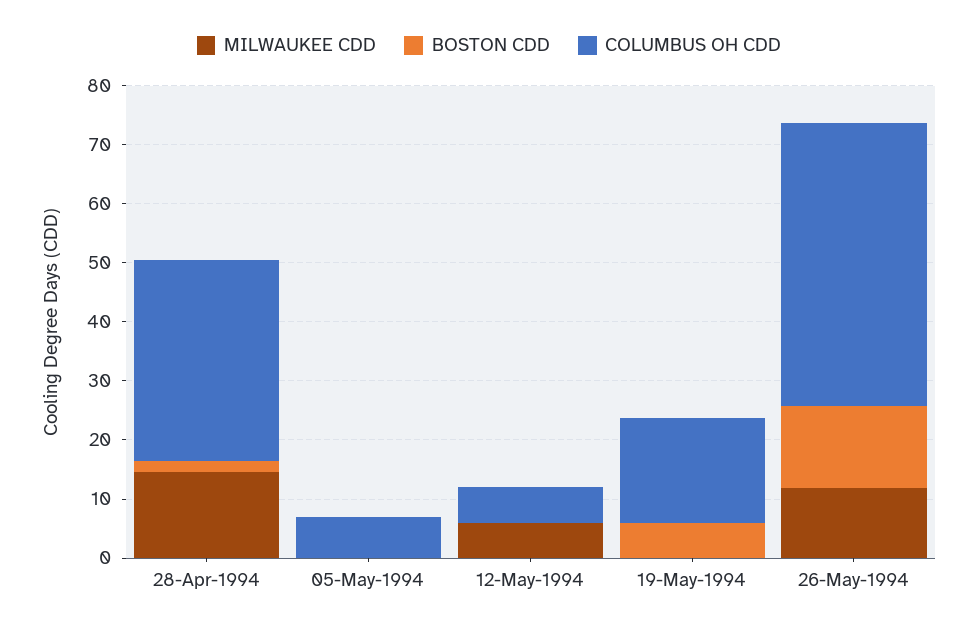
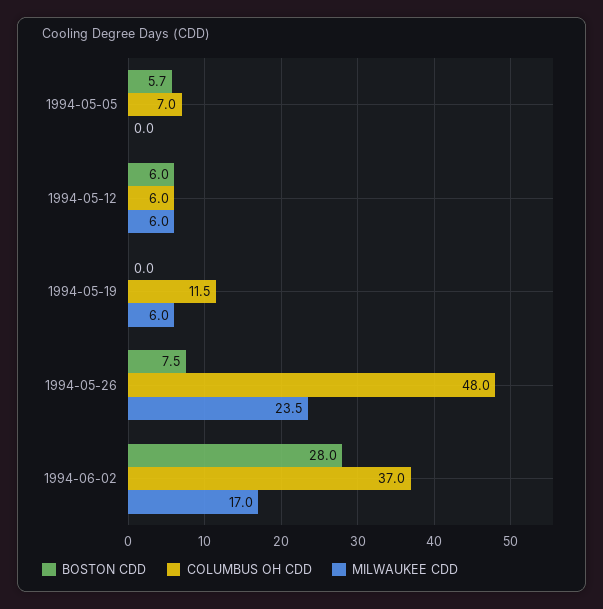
MILWAUKEE CDD, 28-Apr-1994: 14 -> none
BOSTON CDD, 28-Apr-1994: 2 -> none
COLUMBUS OH CDD, 28-Apr-1994: 34 -> none
BOSTON CDD, 05-May-1994: 0 -> 5.7
BOSTON CDD, 12-May-1994: 0 -> 6
MILWAUKEE CDD, 19-May-1994: 0 -> 6
BOSTON CDD, 19-May-1994: 6 -> 0
COLUMBUS OH CDD, 19-May-1994: 18 -> 11.5
MILWAUKEE CDD, 26-May-1994: 12 -> 23.5
BOSTON CDD, 26-May-1994: 14 -> 7.5
BOSTON CDD, 1994-06-02: none -> 28
COLUMBUS OH CDD, 1994-06-02: none -> 37
MILWAUKEE CDD, 1994-06-02: none -> 17

